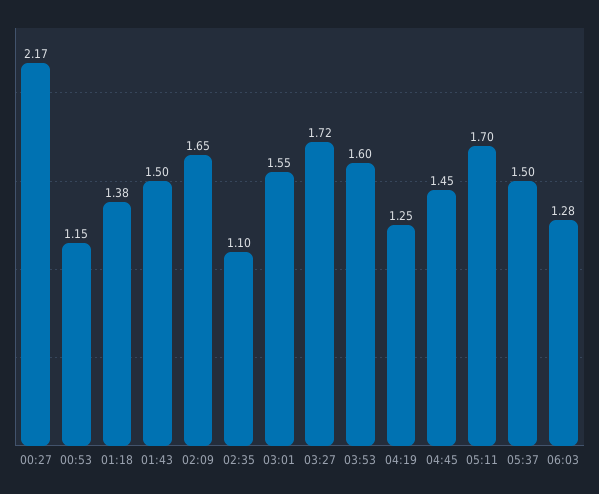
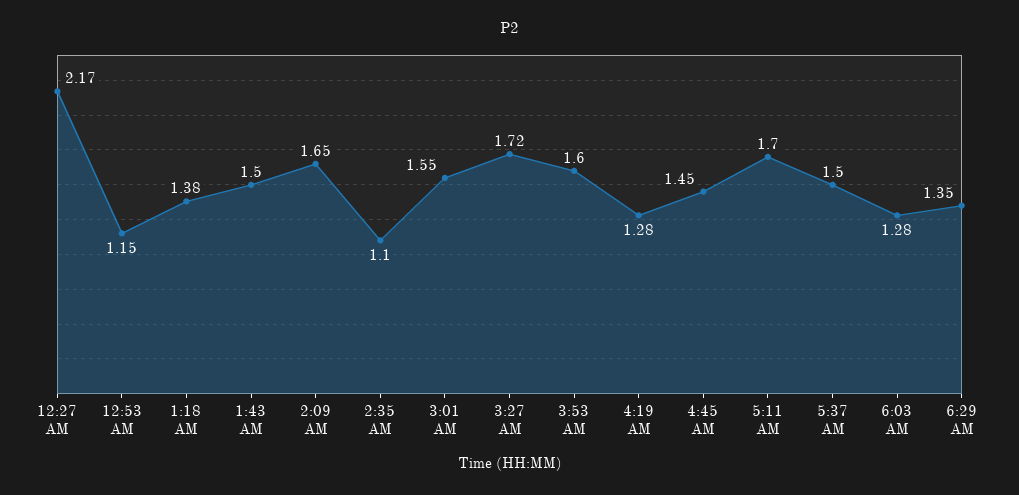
04:19: 1.25 -> 1.28
6:29 AM: none -> 1.35

